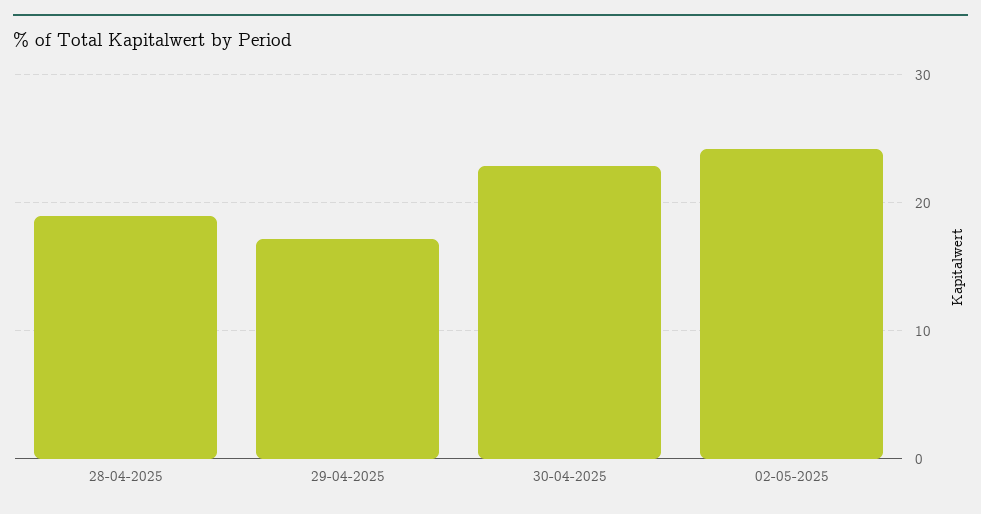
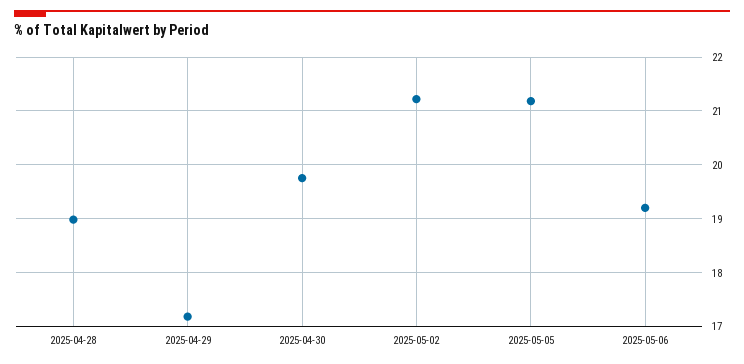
30-04-2025: 23 -> 19.8
02-05-2025: 24 -> 21.2
2025-05-05: none -> 21.2
2025-05-06: none -> 19.2

